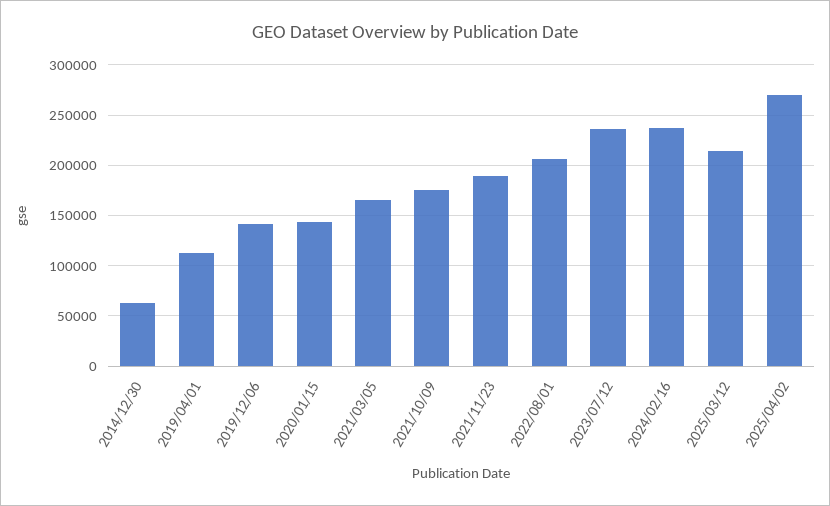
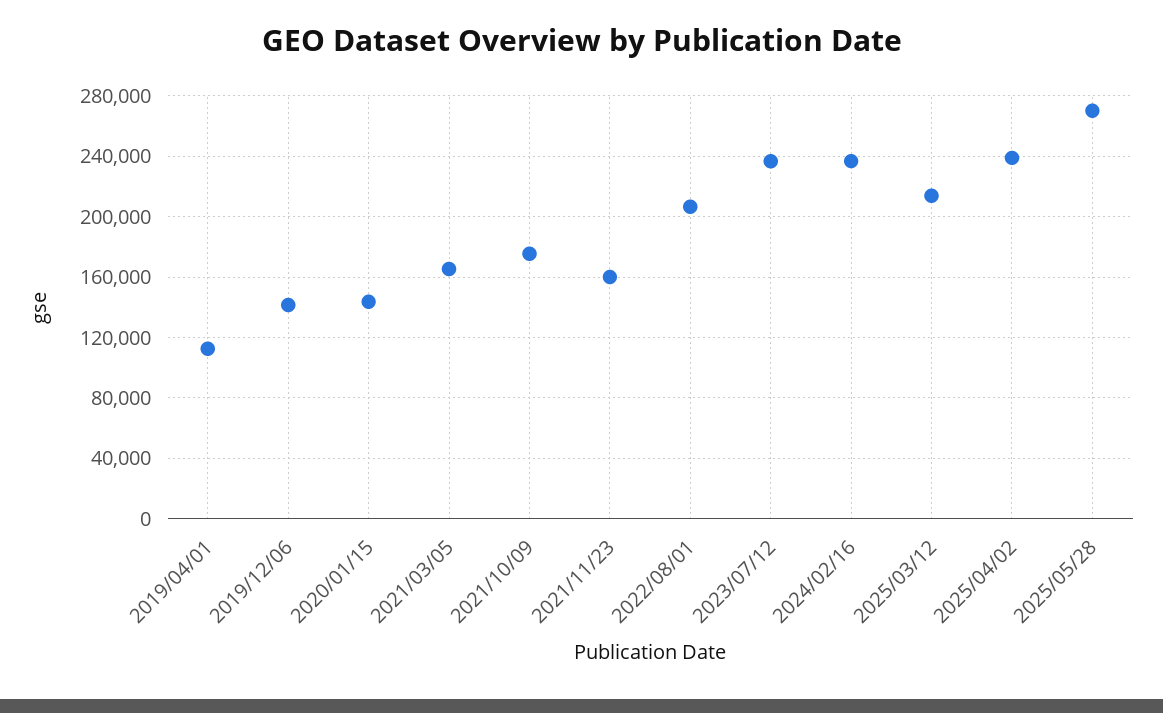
2014/12/30: 60000 -> none
2021/11/23: 190000 -> 160000
2025/04/02: 270000 -> 240000
2025/05/28: none -> 270000

